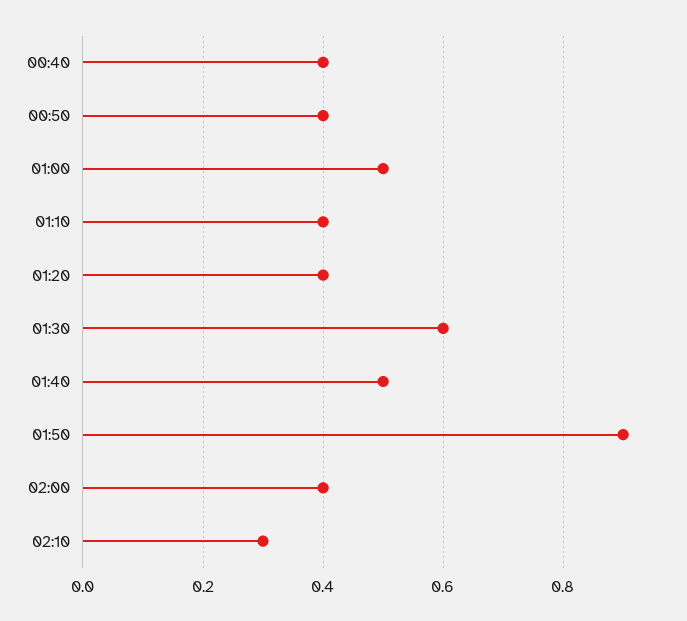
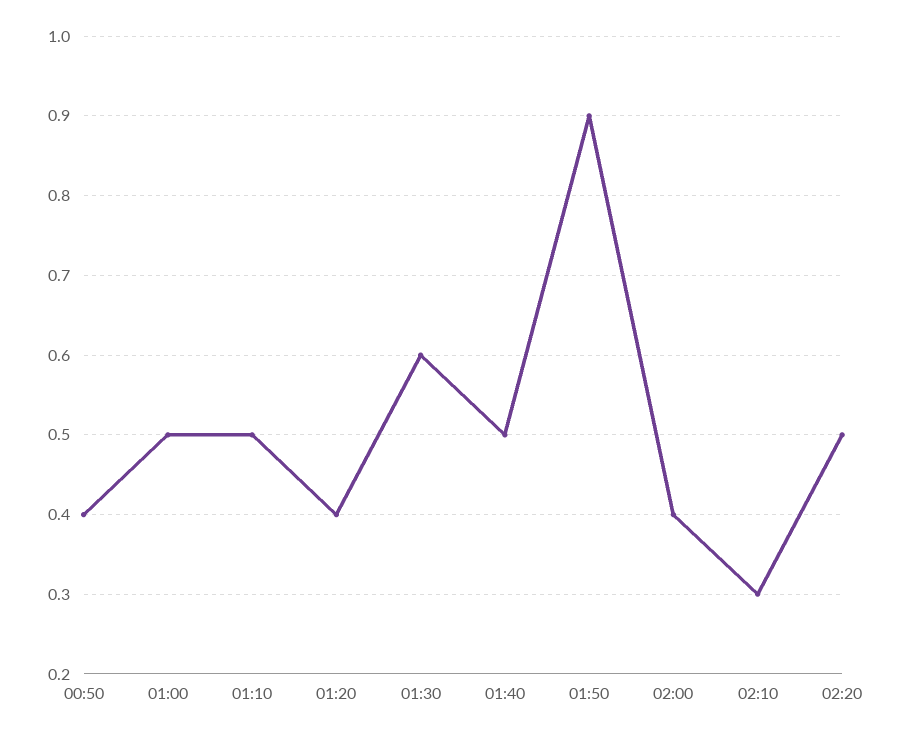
00:40: 0.4 -> none
01:10: 0.4 -> 0.5
02:20: none -> 0.5

